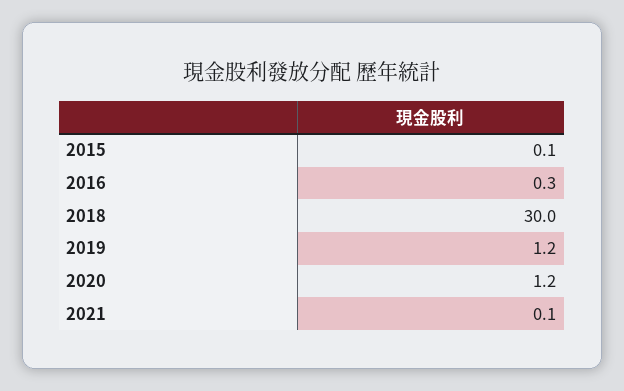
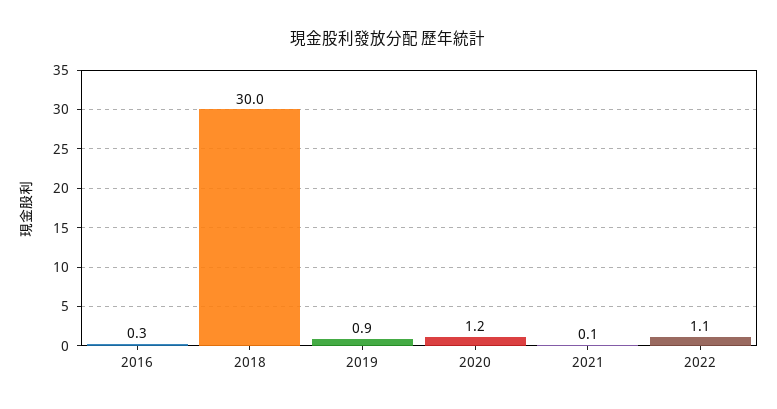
2015: 0.1 -> none
2019: 1.2 -> 0.9
2022: none -> 1.1

